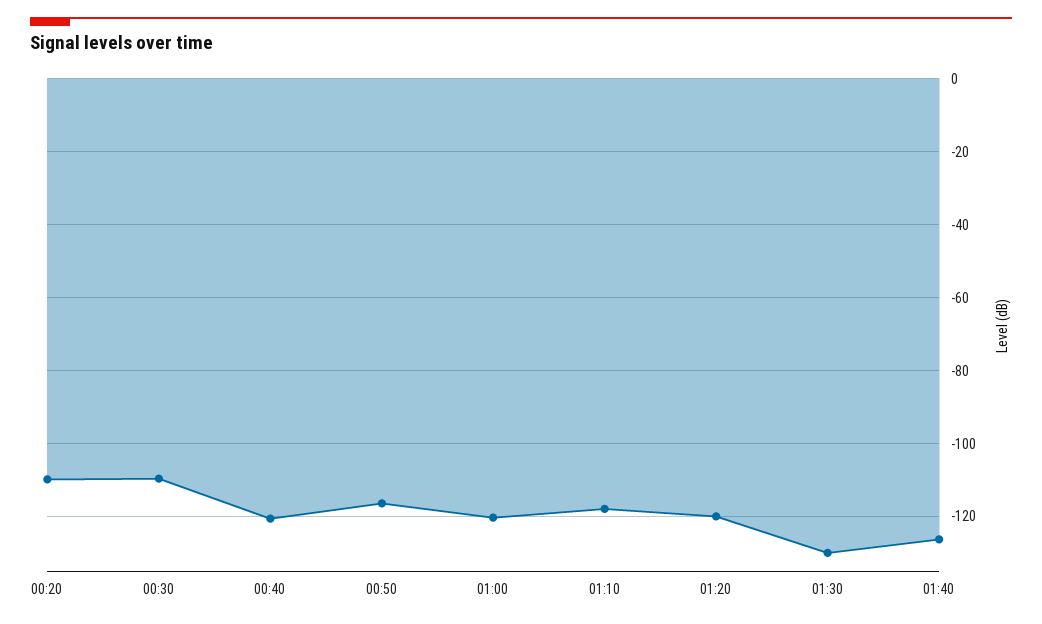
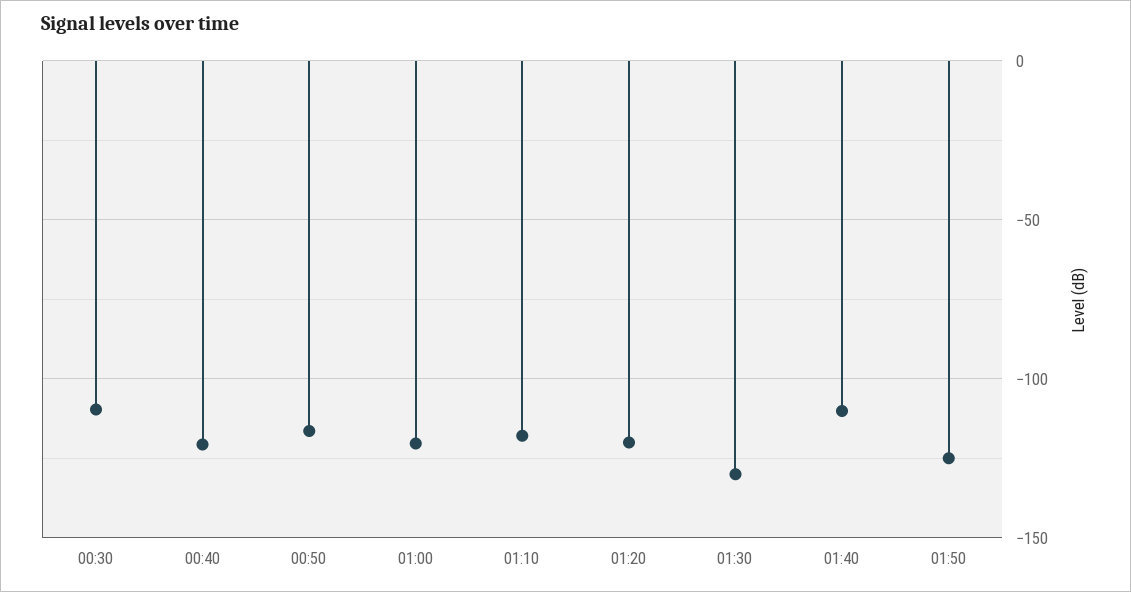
00:20: -110 -> none
01:40: -126 -> -110
01:50: none -> -125

